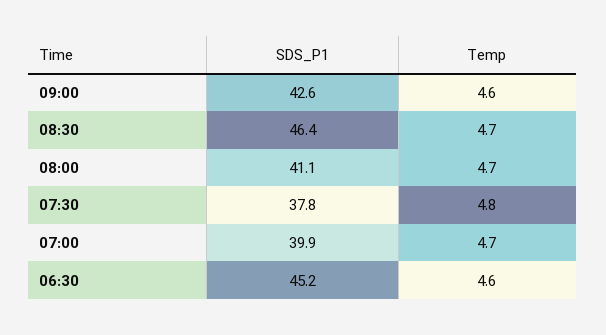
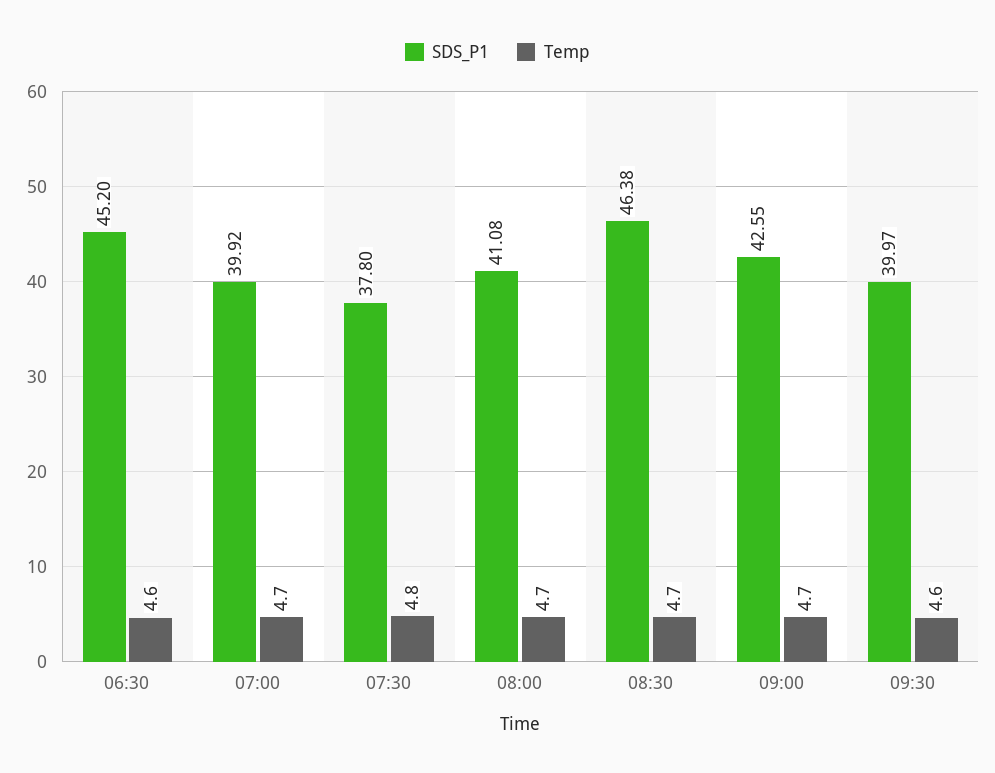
Temp, 09:00: 4.6 -> 4.7
SDS_P1, 09:30: none -> 39.97
Temp, 09:30: none -> 4.6

